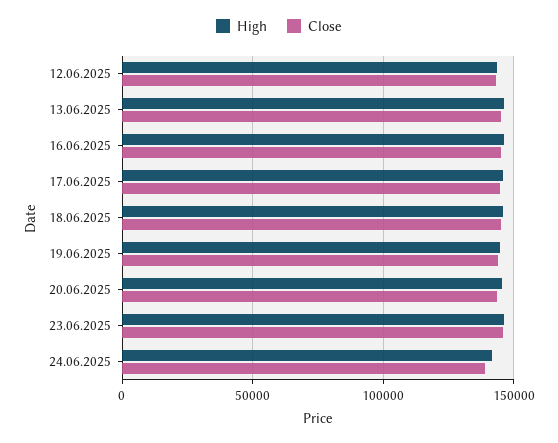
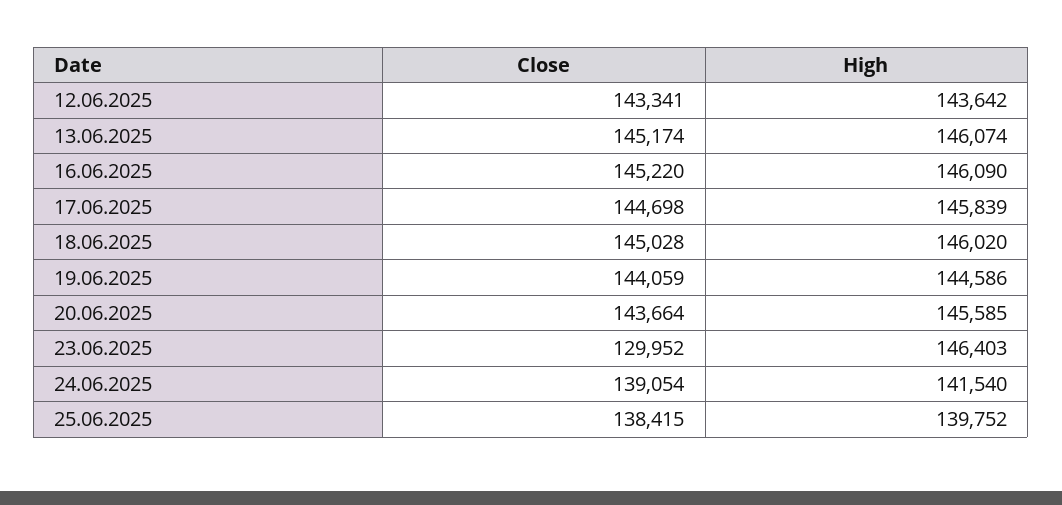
Close, 23.06.2025: 145000 -> 129952
Close, 25.06.2025: none -> 138415
High, 25.06.2025: none -> 139752

